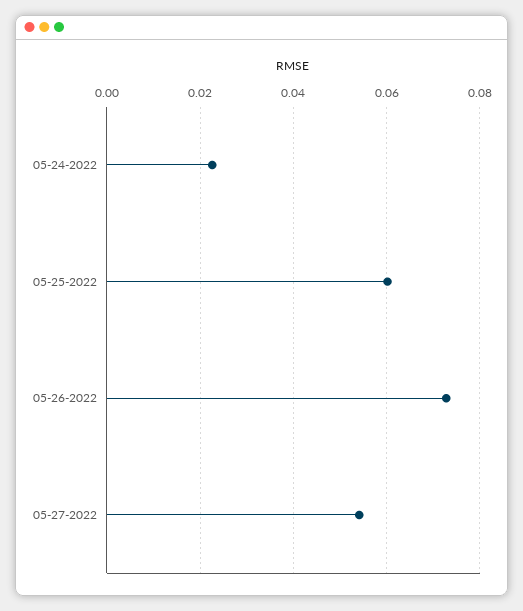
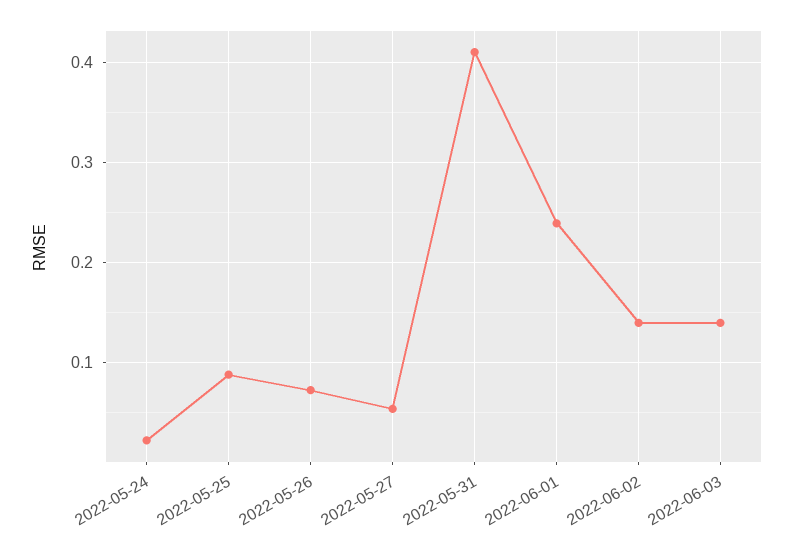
05-25-2022: 0.06 -> 0.09
2022-05-31: none -> 0.41
2022-06-01: none -> 0.24
2022-06-02: none -> 0.14
2022-06-03: none -> 0.14

